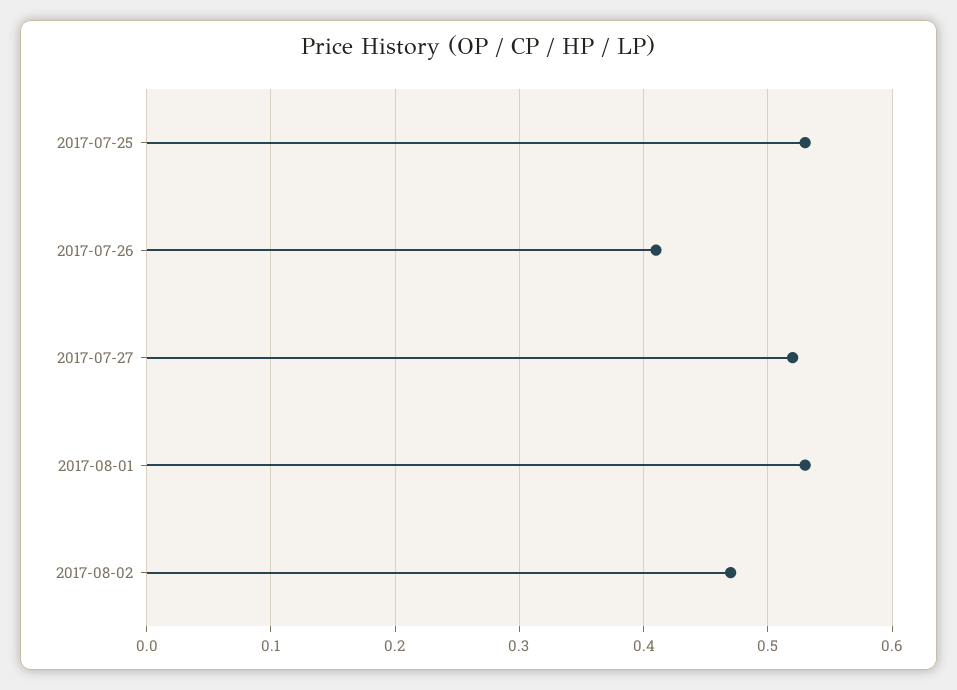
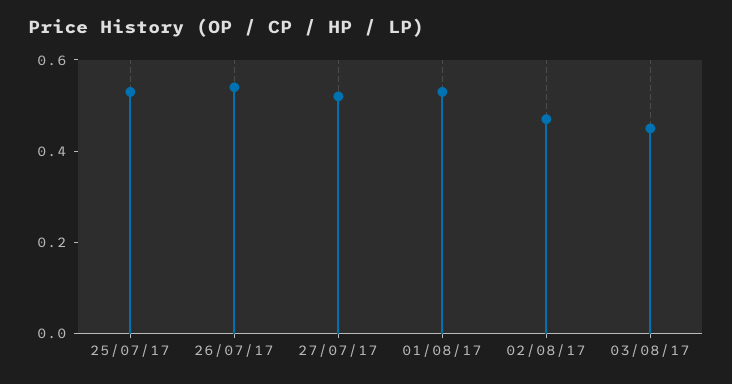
2017-07-26: 0.41 -> 0.55
03/08/17: none -> 0.45

